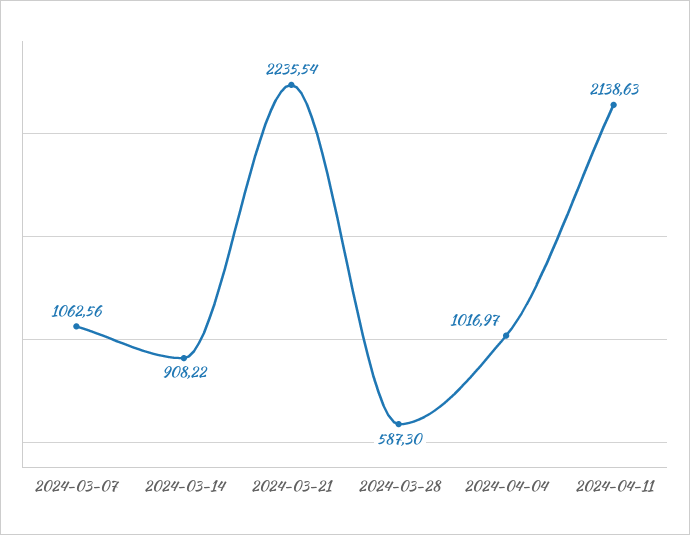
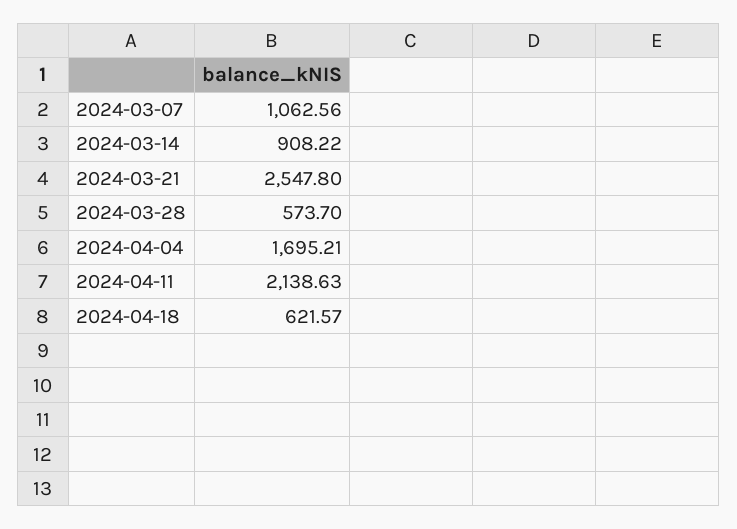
2024-03-21: 2235.54 -> 2547.8
2024-03-28: 587.3 -> 573.7
2024-04-04: 1016.97 -> 1695.21
2024-04-18: none -> 621.57

